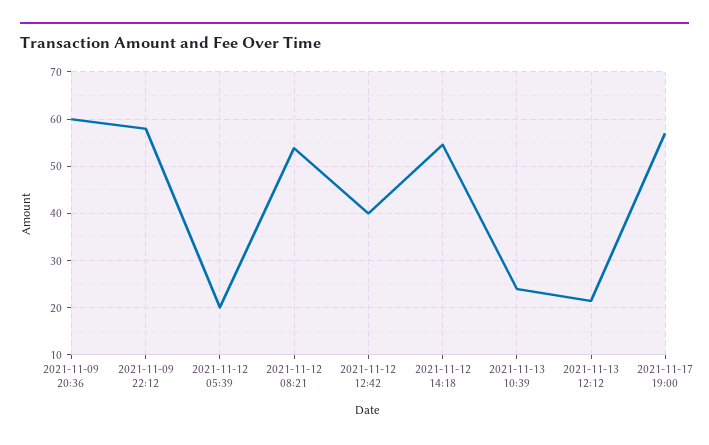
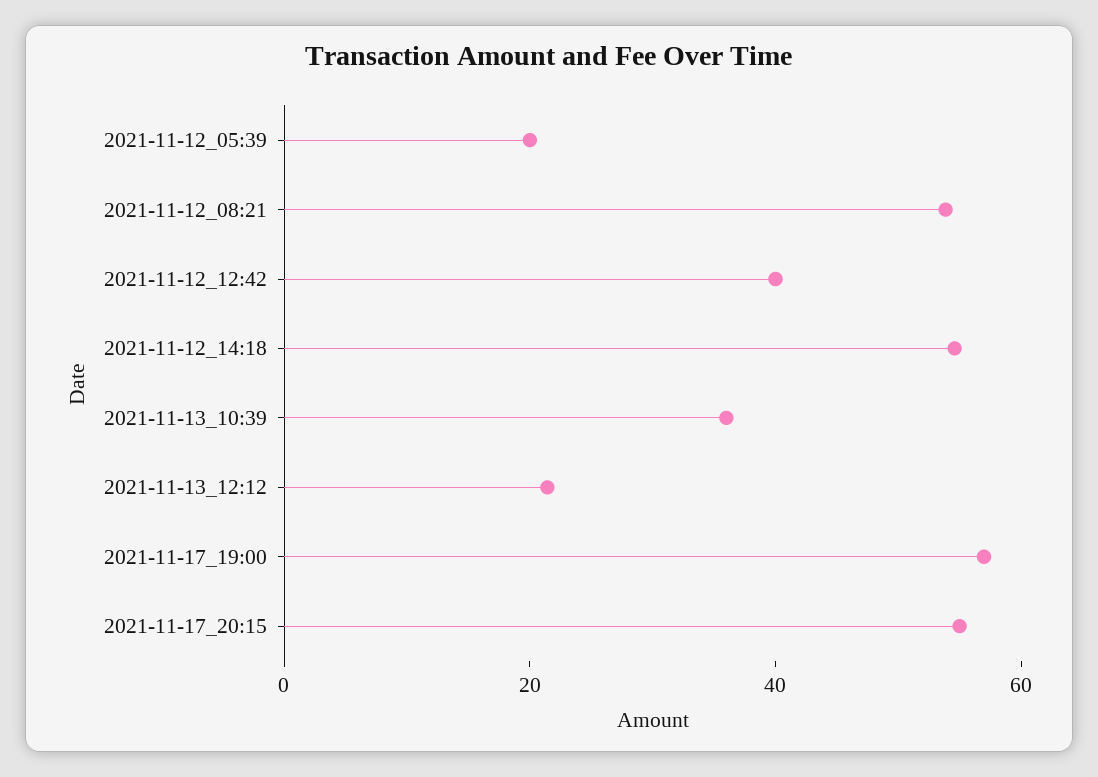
2021-11-09 20:36: 60 -> none
2021-11-09 22:12: 58 -> none
2021-11-13 10:39: 24 -> 35
2021-11-17_20:15: none -> 55

